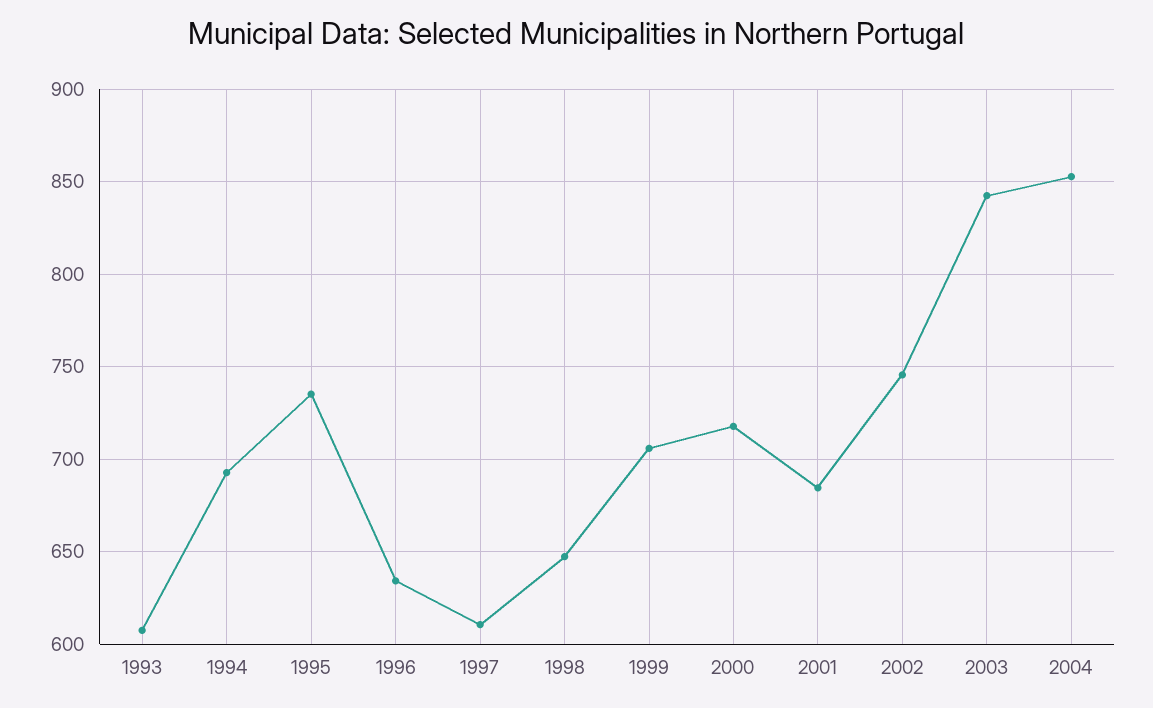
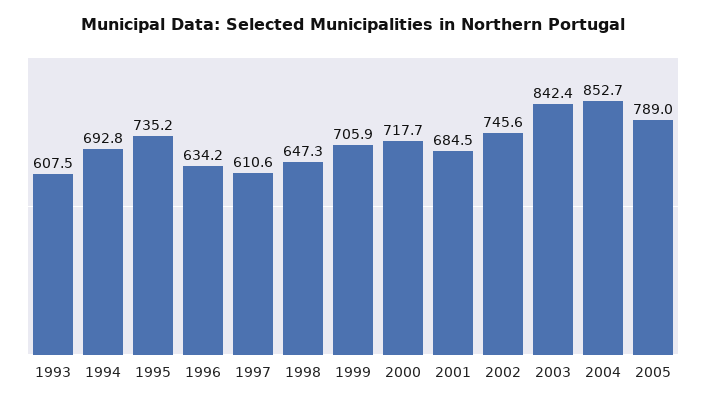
2005: none -> 789

